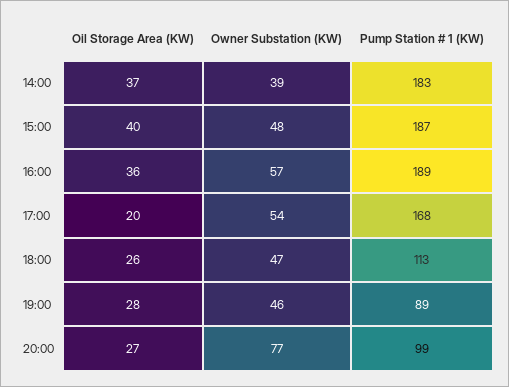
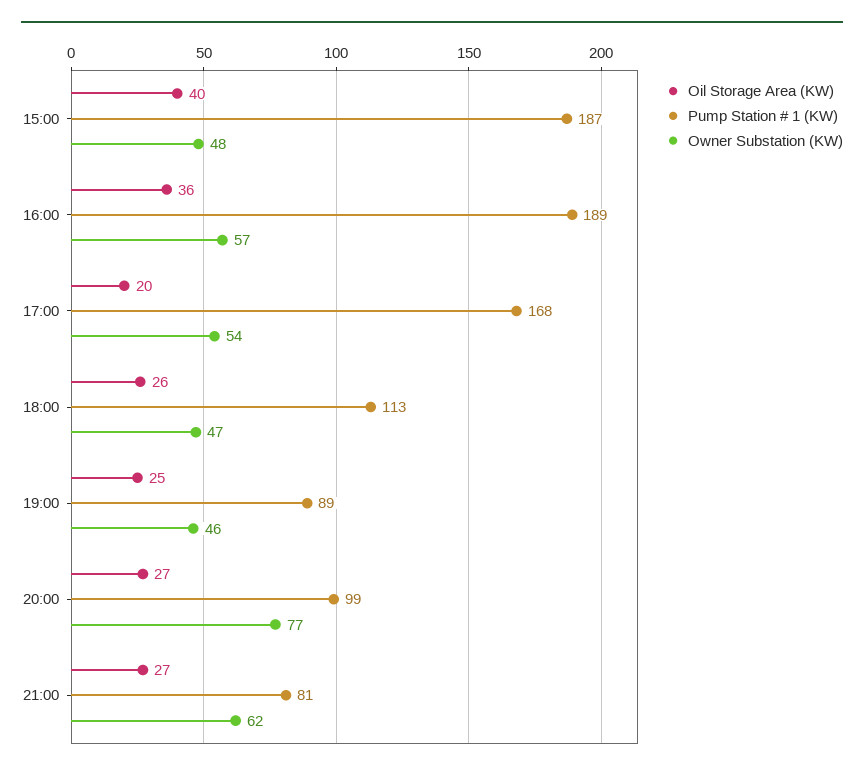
Oil Storage Area (KW), 14:00: 37 -> none
Owner Substation (KW), 14:00: 39 -> none
Pump Station # 1 (KW), 14:00: 183 -> none
Oil Storage Area (KW), 19:00: 28 -> 25
Oil Storage Area (KW), 21:00: none -> 27
Pump Station # 1 (KW), 21:00: none -> 81
Owner Substation (KW), 21:00: none -> 62

